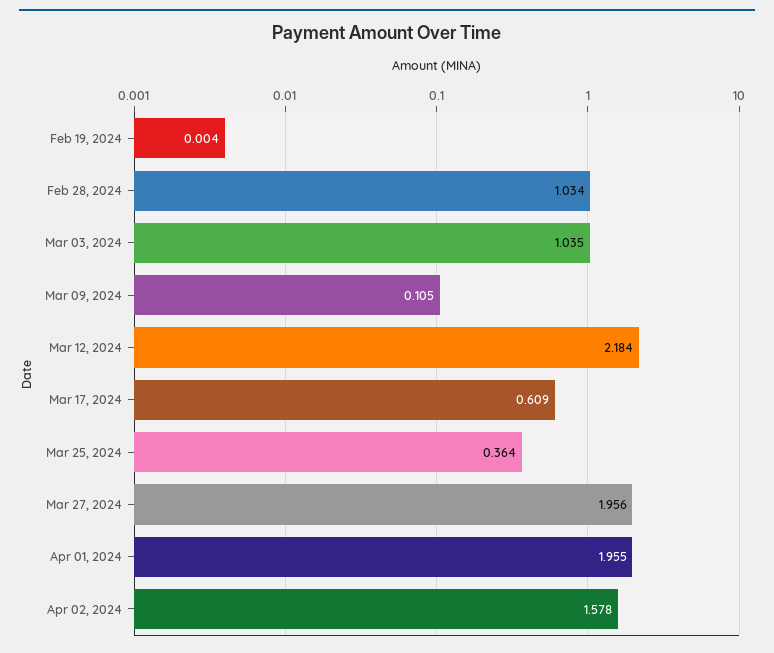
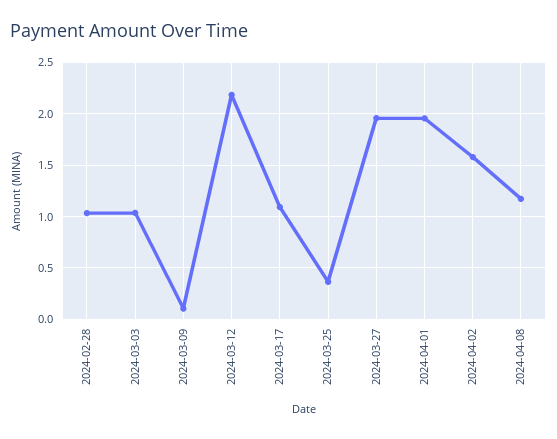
Feb 19, 2024: 0.004 -> none
Mar 17, 2024: 0.609 -> 1.1
2024-04-08: none -> 1.2

